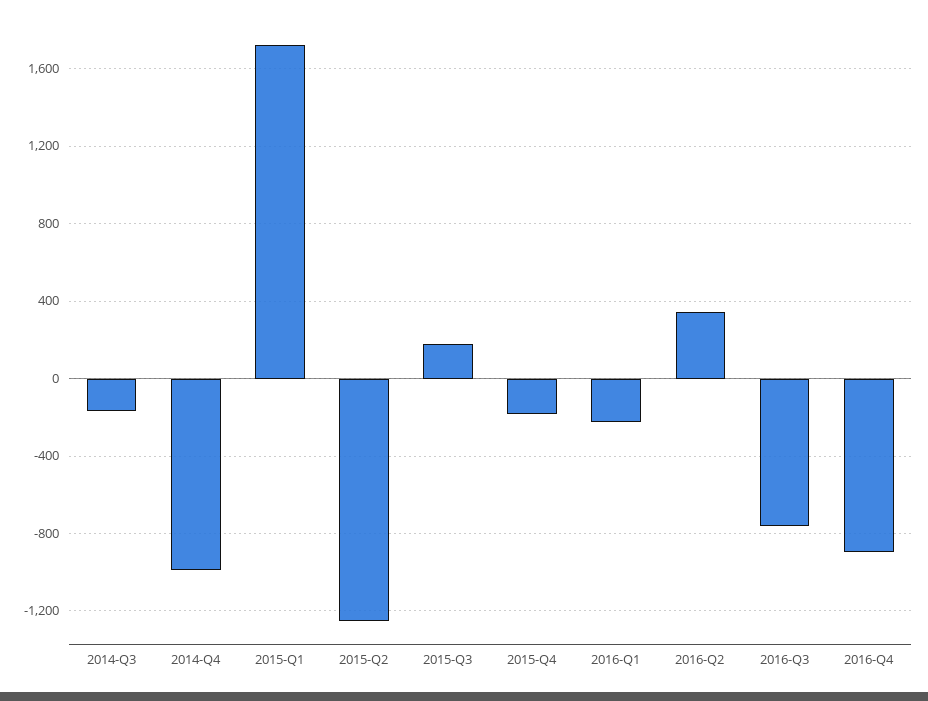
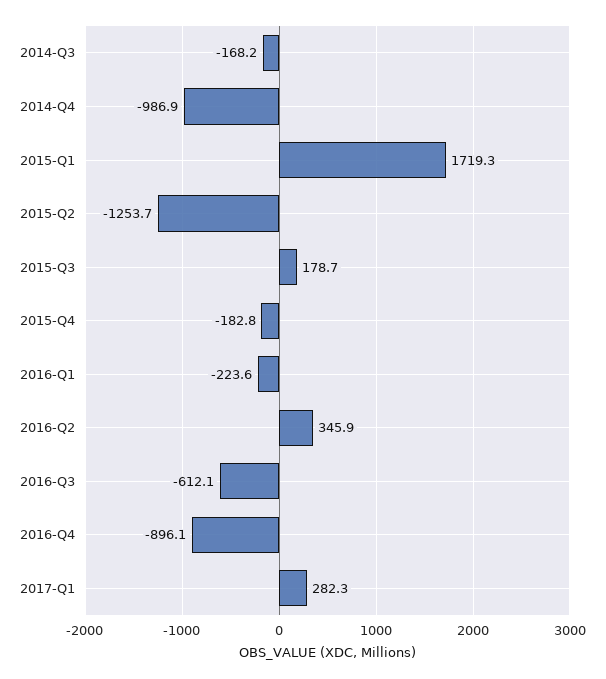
2016-Q3: -750 -> -612.1
2017-Q1: none -> 282.3

